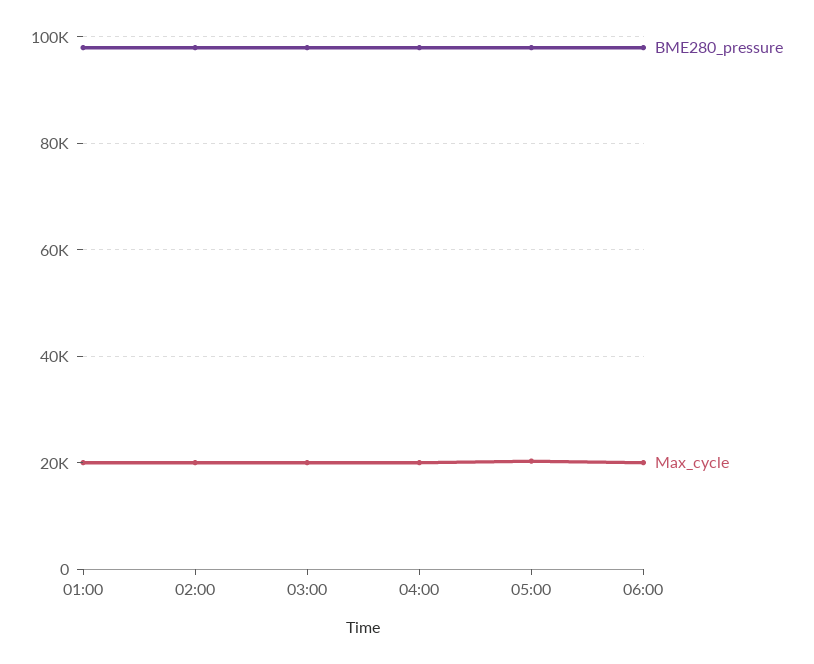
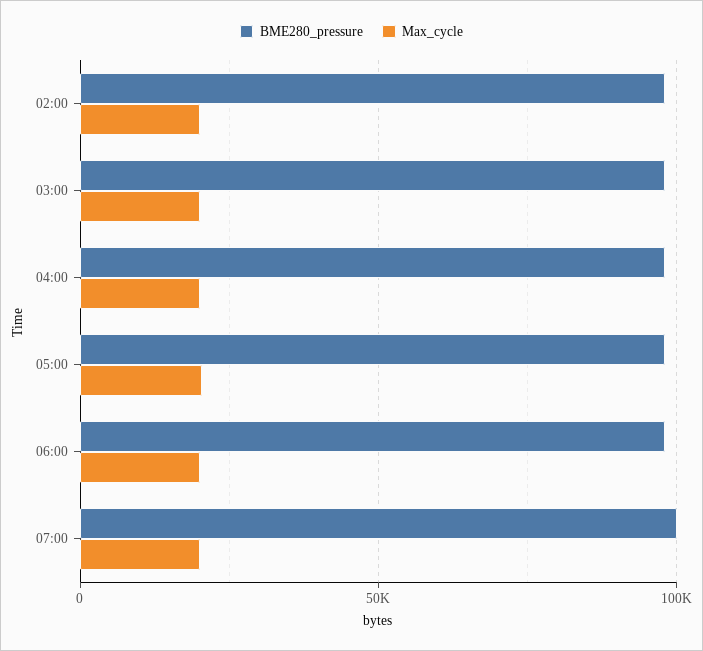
BME280_pressure, 01:00: 98000 -> none
Max_cycle, 01:00: 20000 -> none
BME280_pressure, 07:00: none -> 100000
Max_cycle, 07:00: none -> 20000

